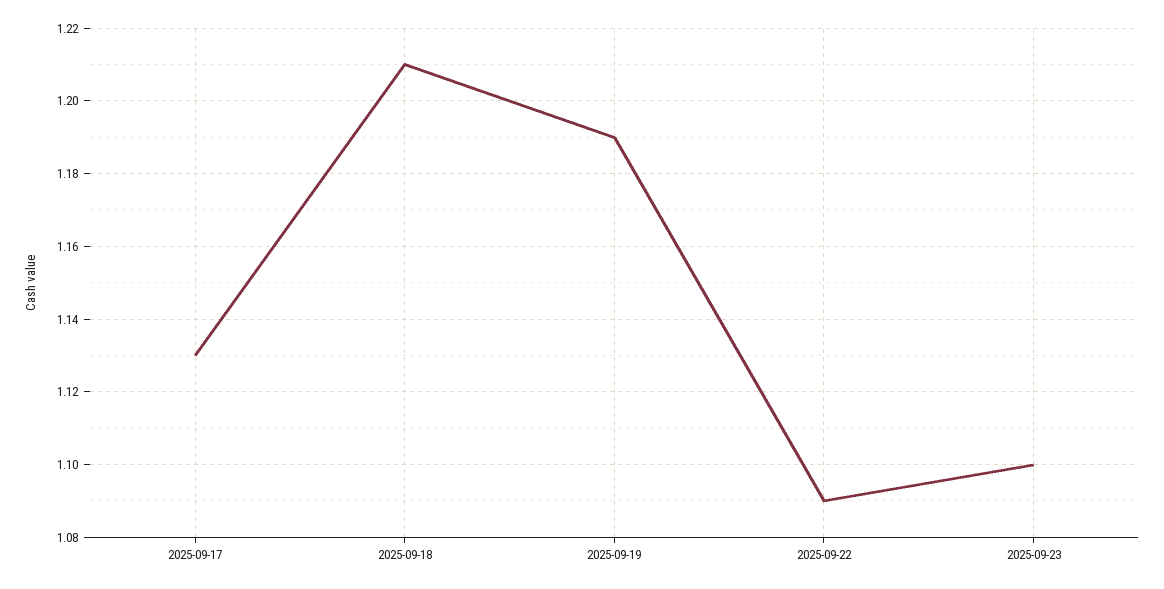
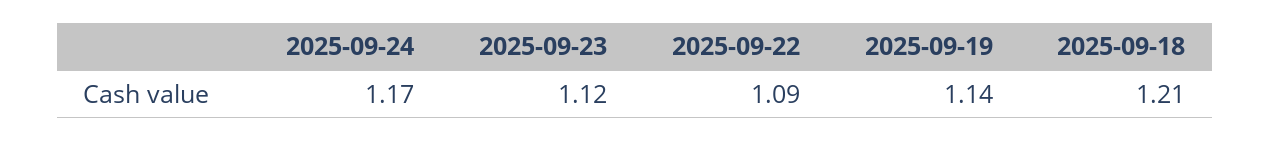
2025-09-17: 1.13 -> none
2025-09-19: 1.19 -> 1.14
2025-09-23: 1.1 -> 1.12
2025-09-24: none -> 1.17

